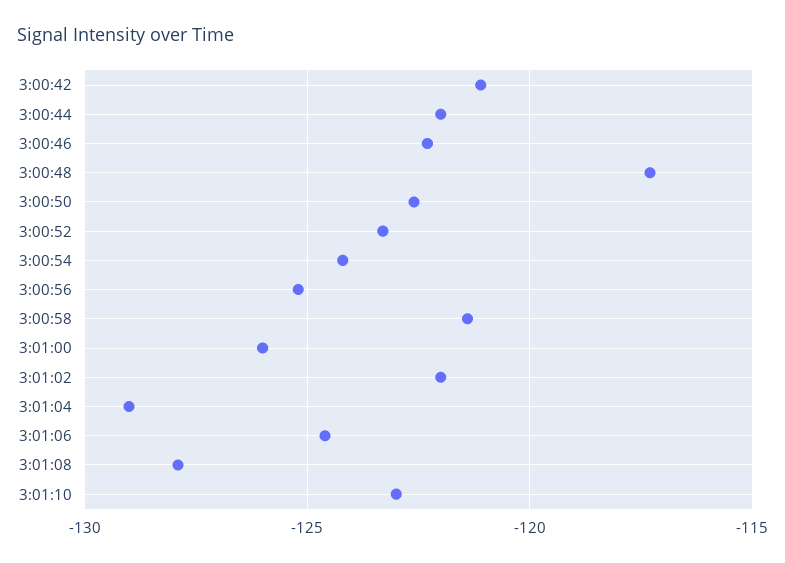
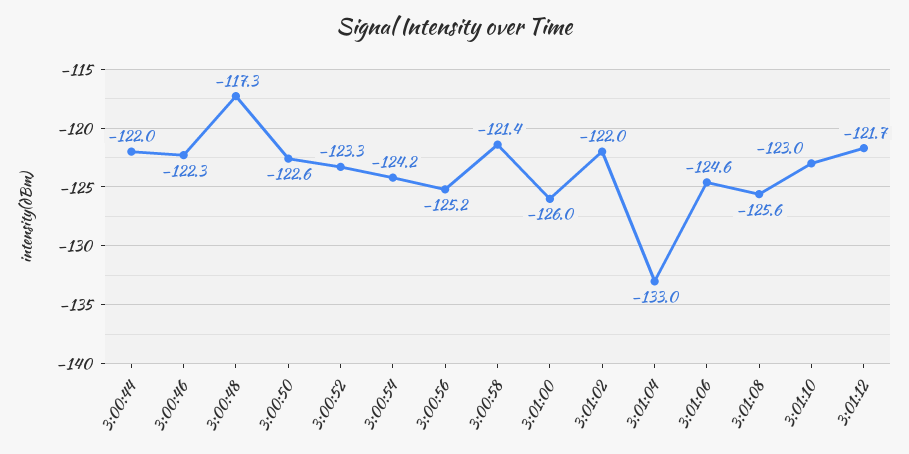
3:00:42: -121 -> none
3:01:04: -129 -> -133
3:01:08: -128 -> -125.6
3:01:12: none -> -121.7

